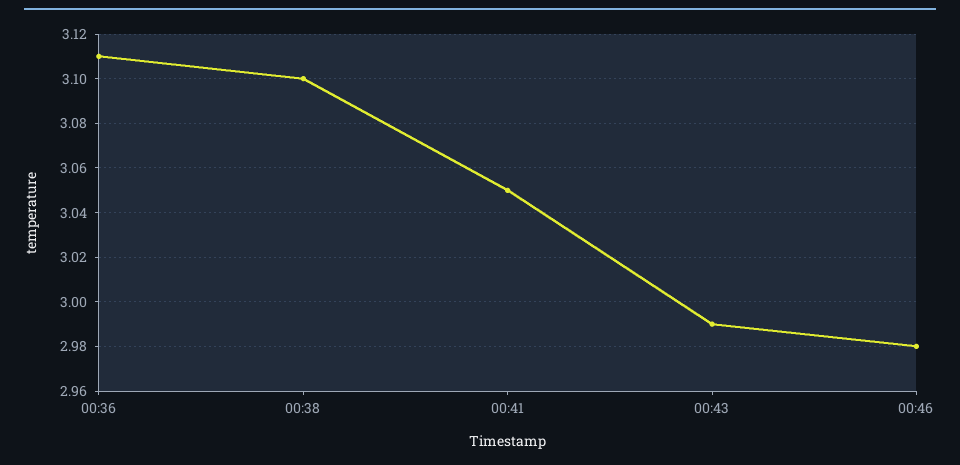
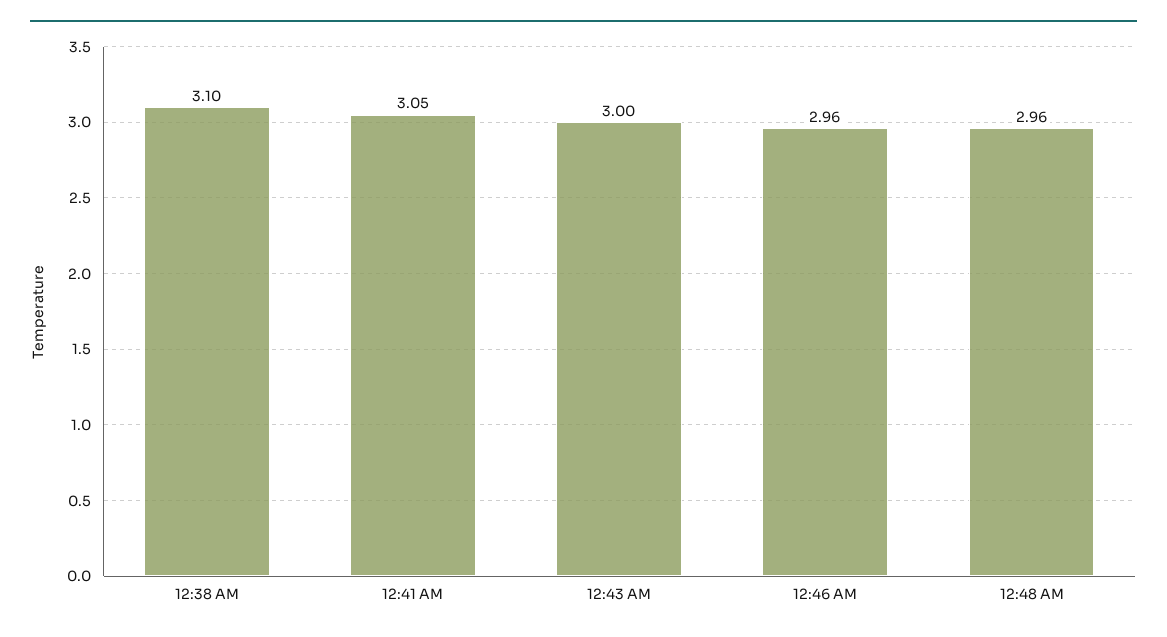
00:36: 3.11 -> none
00:43: 2.99 -> 3
00:46: 2.98 -> 2.96
12:48 AM: none -> 2.96

